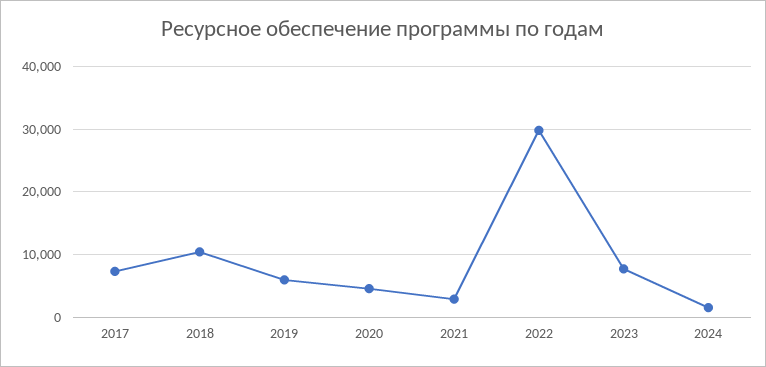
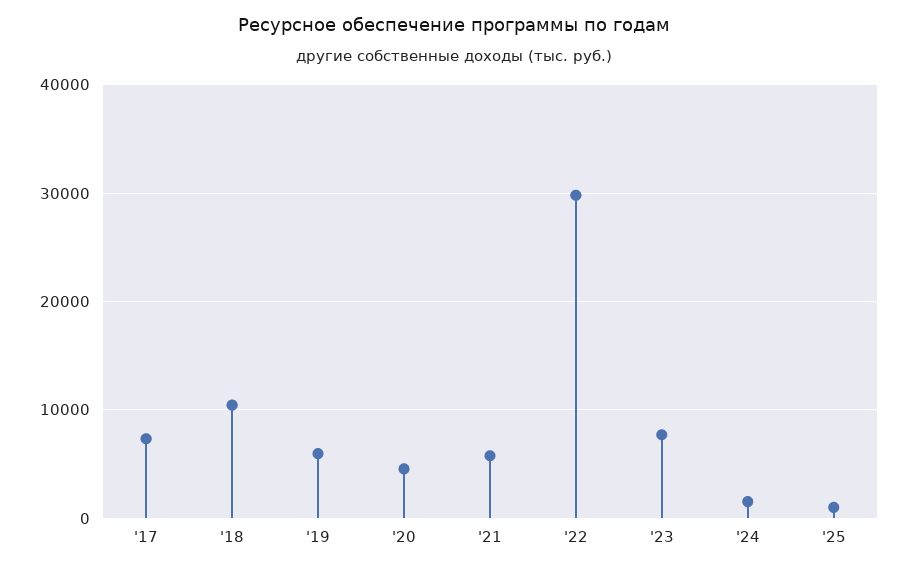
2021: 3000 -> 6000
'25: none -> 1000

